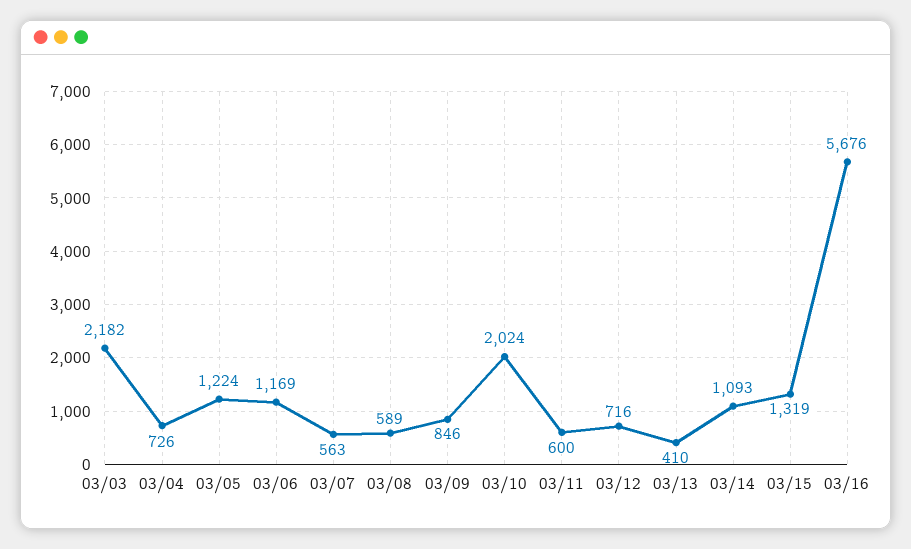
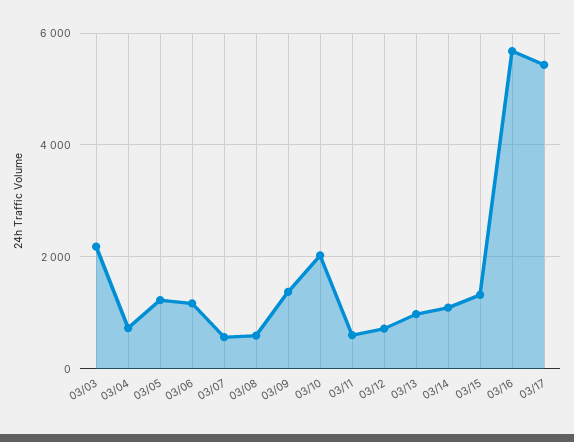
03/09: 846 -> 1400
03/13: 410 -> 1000
03/17: none -> 5400

